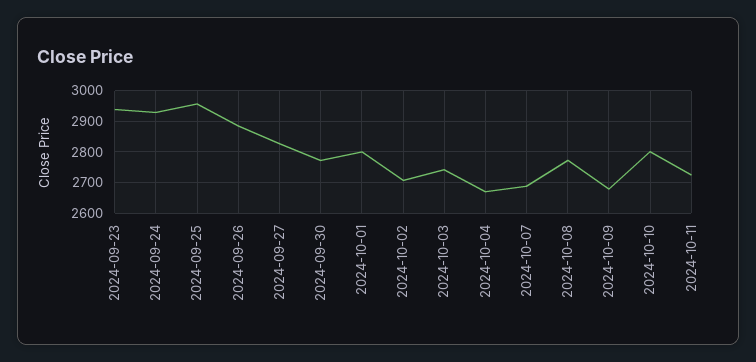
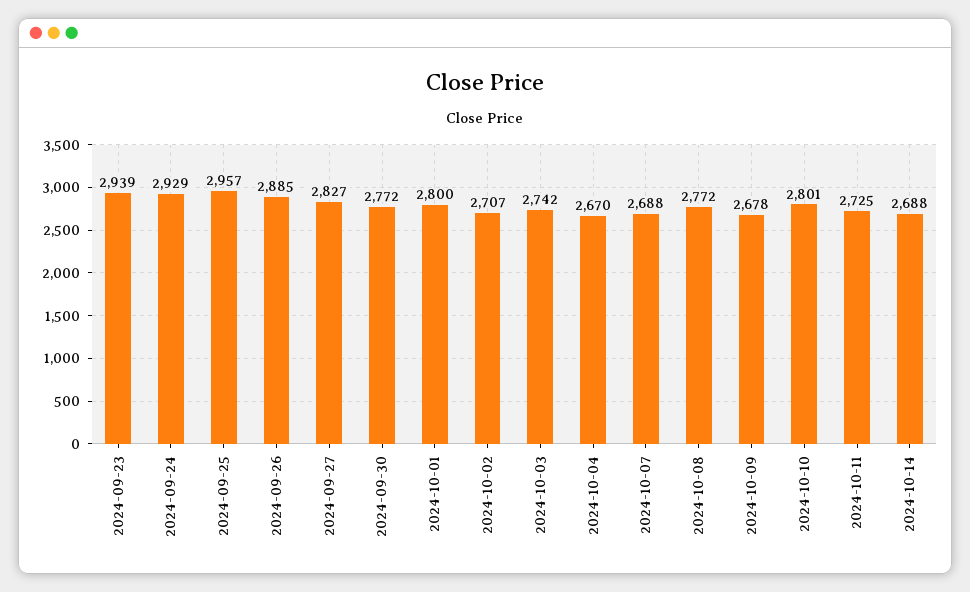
2024-10-14: none -> 2688

